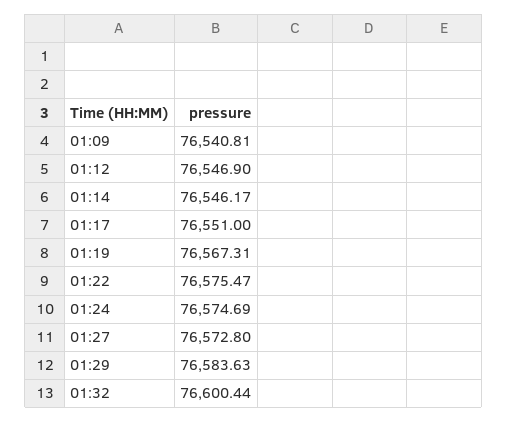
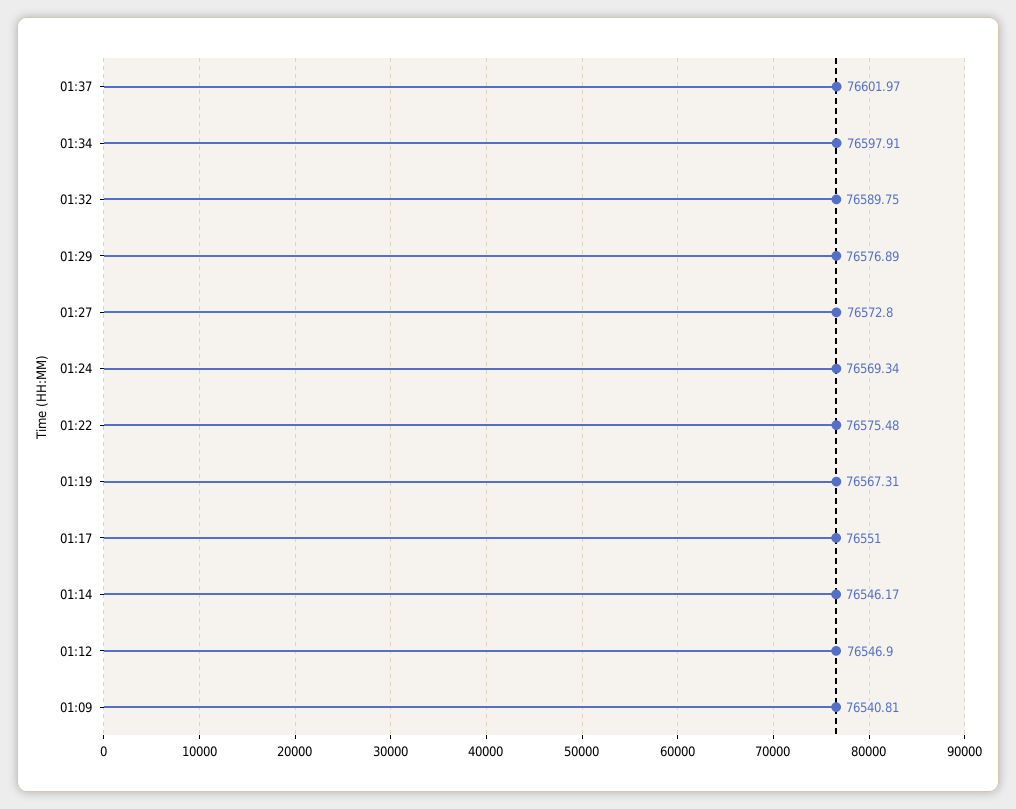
01:22: 76575.47 -> 76575.48
01:24: 76574.69 -> 76569.34
01:29: 76583.63 -> 76576.89
01:32: 76600.44 -> 76589.75
01:37: none -> 76601.97
01:34: none -> 76597.91

